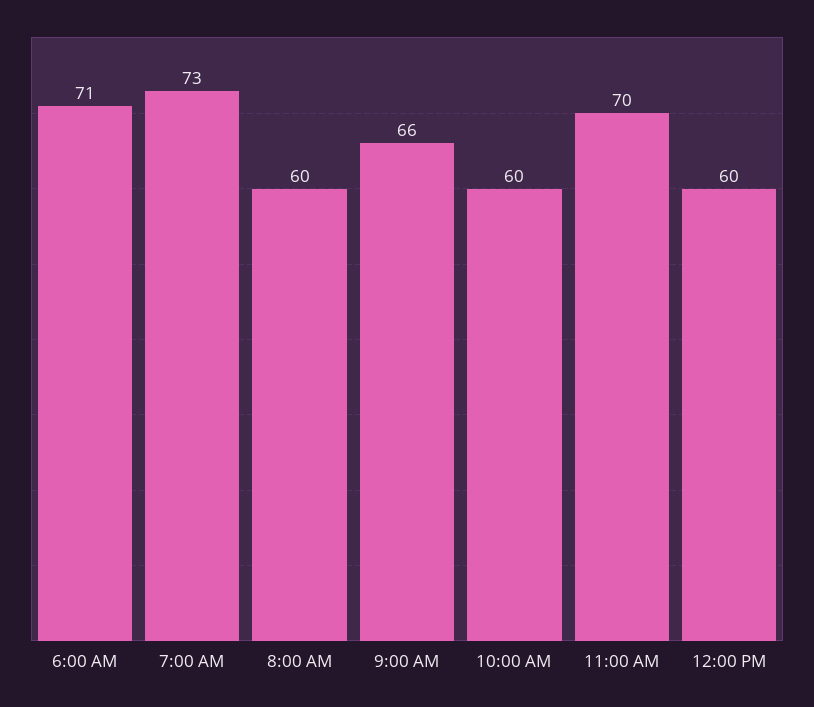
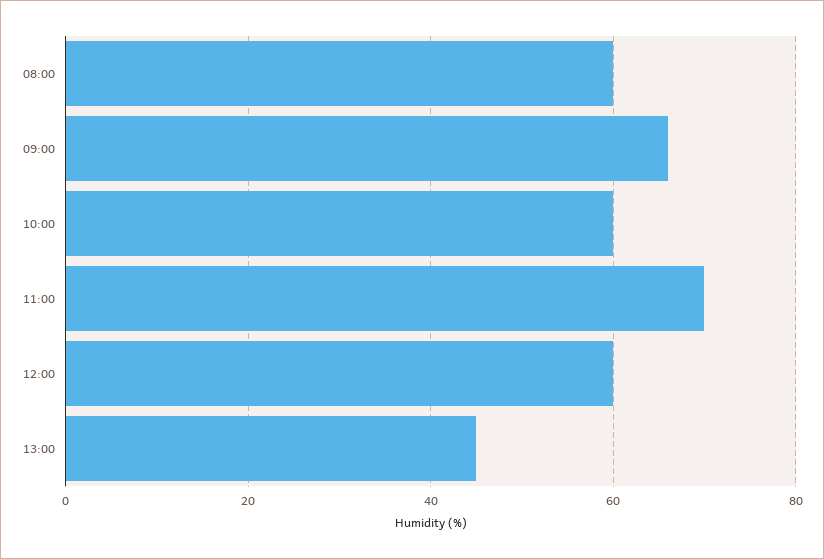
6:00 AM: 71 -> none
7:00 AM: 73 -> none
13:00: none -> 45

